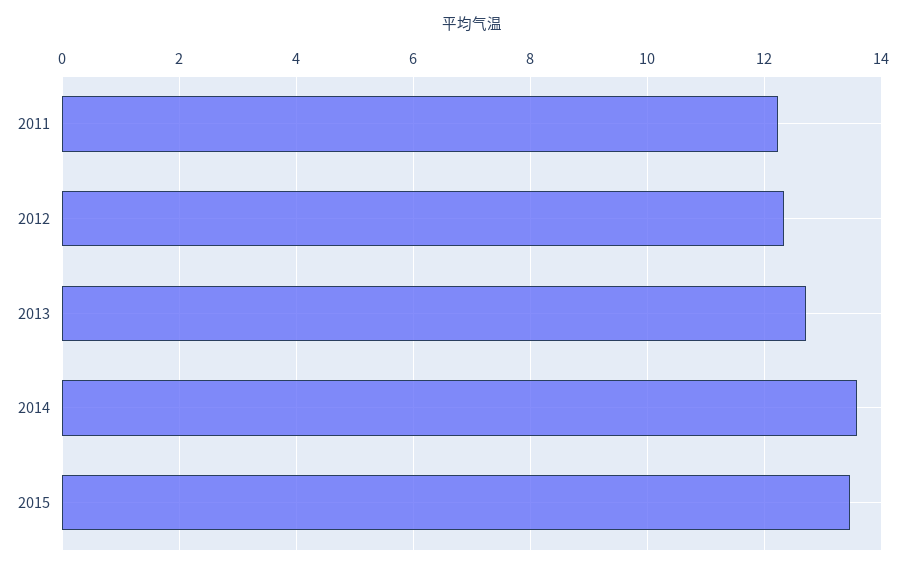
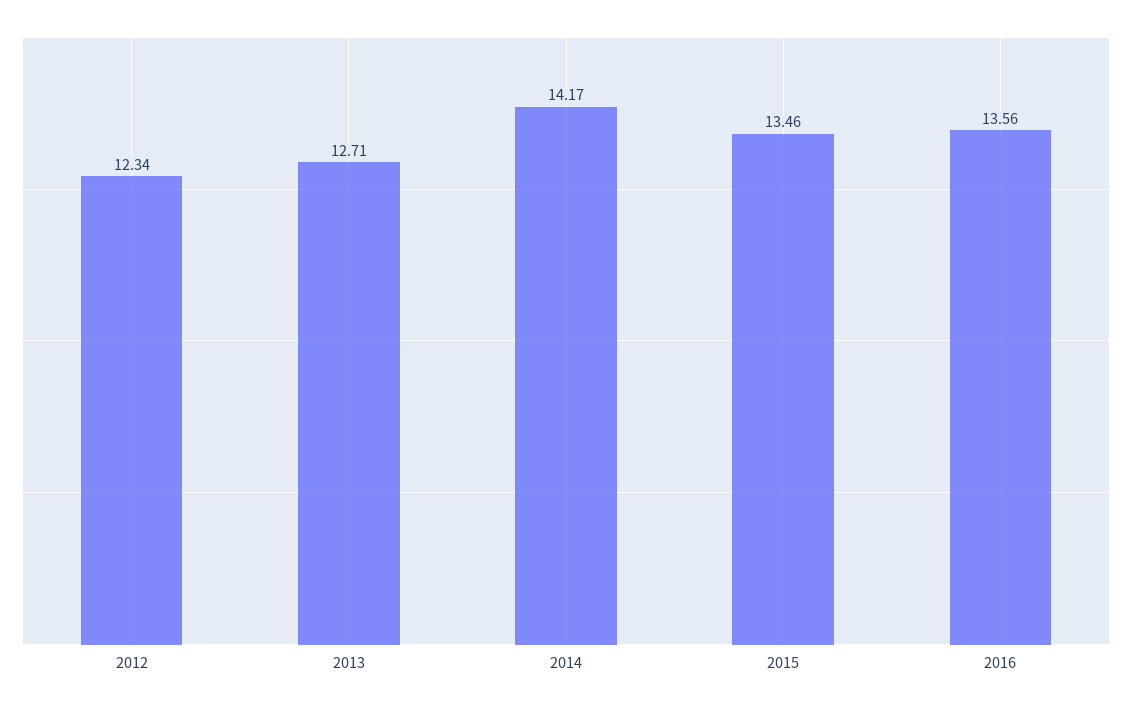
2011: 12.2 -> none
2014: 13.6 -> 14.17
2016: none -> 13.56

